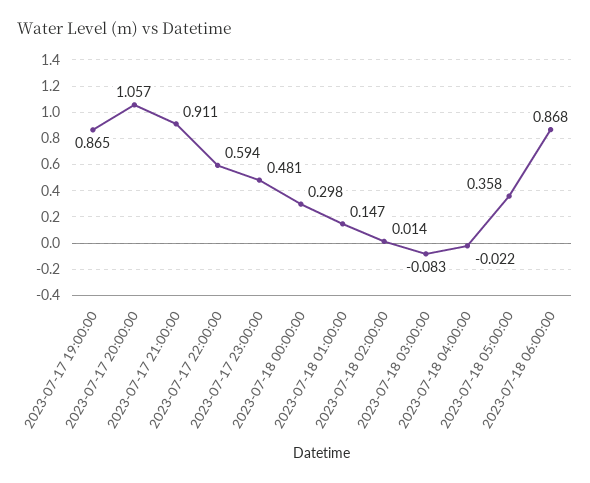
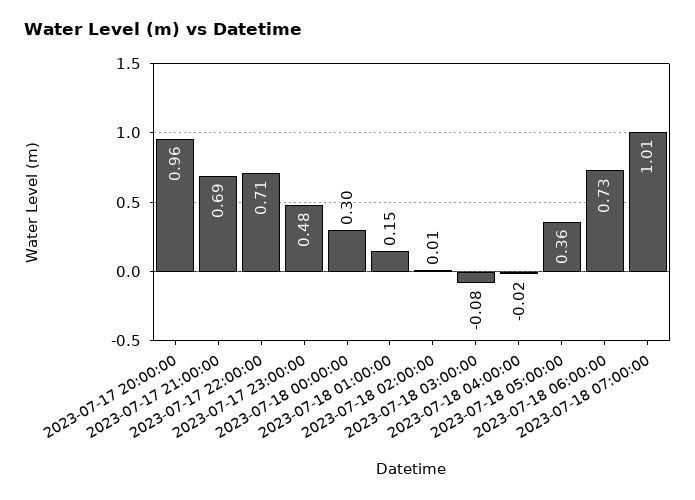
2023-07-17 19:00:00: 0.865 -> none
2023-07-17 20:00:00: 1.057 -> 0.96
2023-07-17 21:00:00: 0.911 -> 0.69
2023-07-17 22:00:00: 0.594 -> 0.71
2023-07-18 06:00:00: 0.868 -> 0.73
2023-07-18 07:00:00: none -> 1.01

